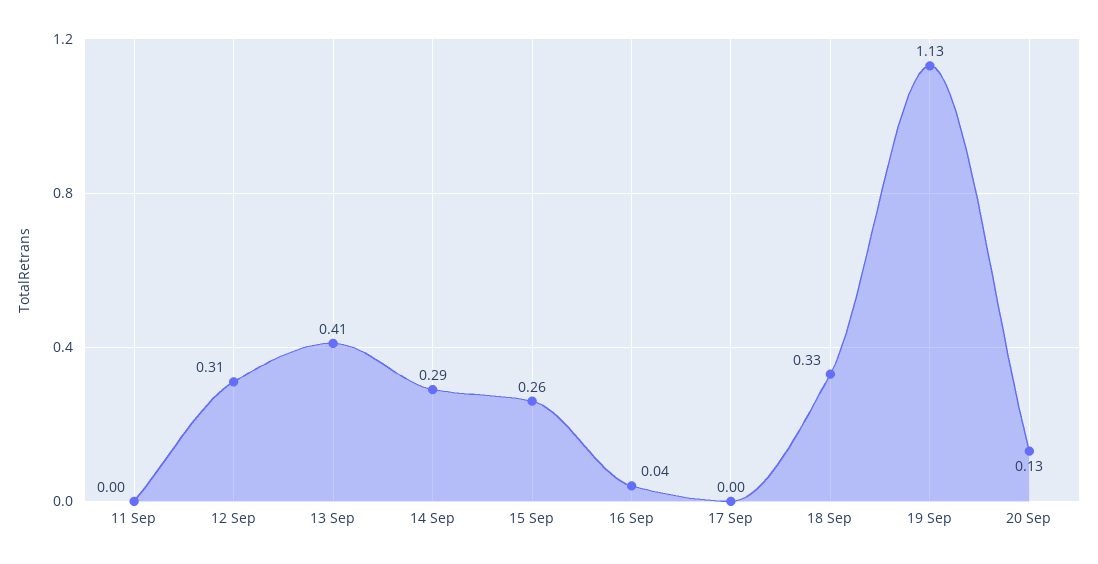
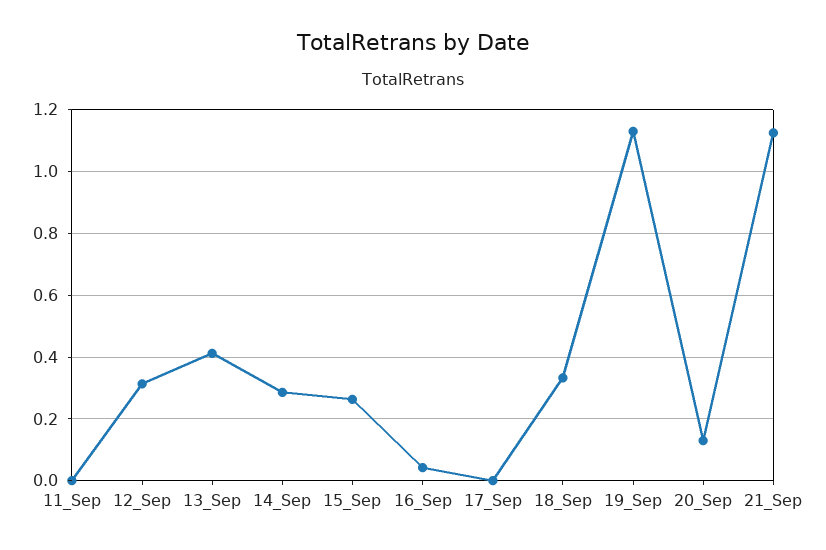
21_Sep: none -> 1.12

